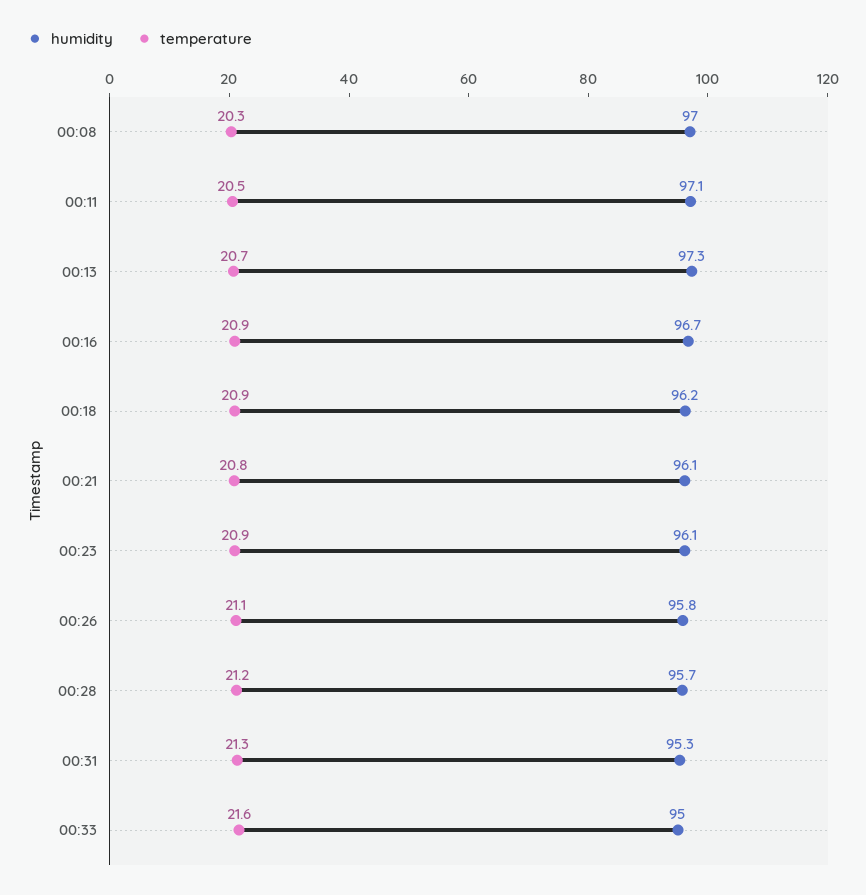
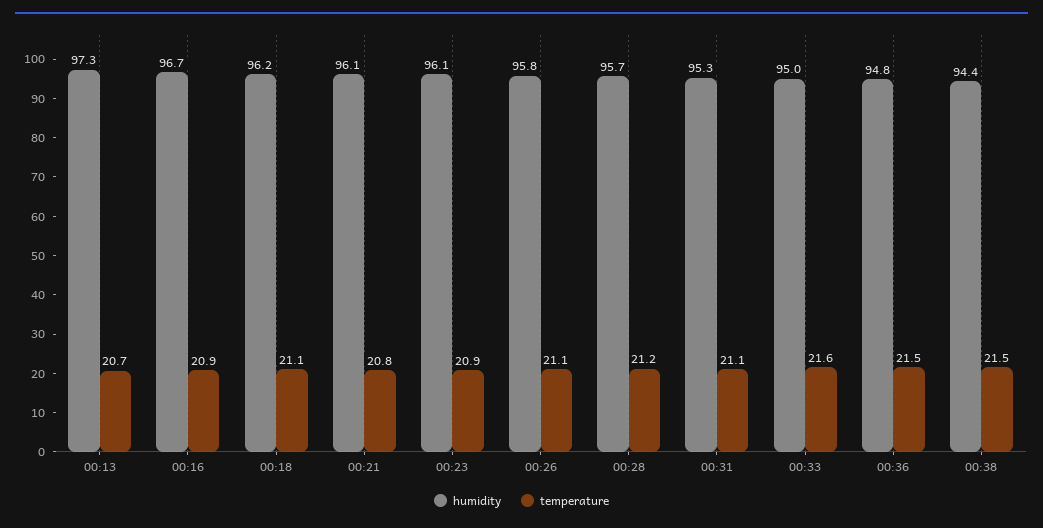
humidity, 00:08: 97 -> none
temperature, 00:08: 20.3 -> none
humidity, 00:11: 97.1 -> none
temperature, 00:11: 20.5 -> none
temperature, 00:18: 20.9 -> 21.1
temperature, 00:31: 21.3 -> 21.1
humidity, 00:36: none -> 94.8
temperature, 00:36: none -> 21.5
humidity, 00:38: none -> 94.4
temperature, 00:38: none -> 21.5

